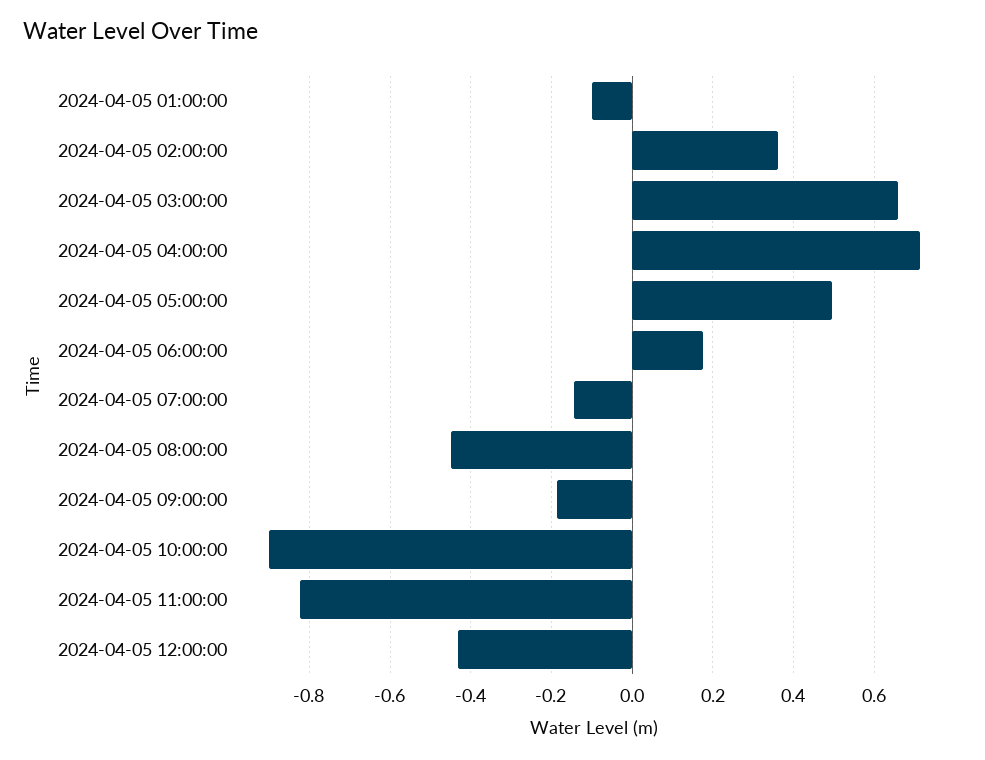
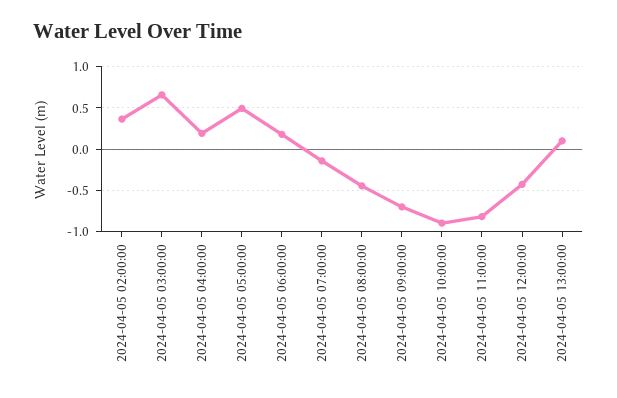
2024-04-05 01:00:00: -0.1 -> none
2024-04-05 04:00:00: 0.72 -> 0.2
2024-04-05 09:00:00: -0.18 -> -0.7
2024-04-05 13:00:00: none -> 0.1

